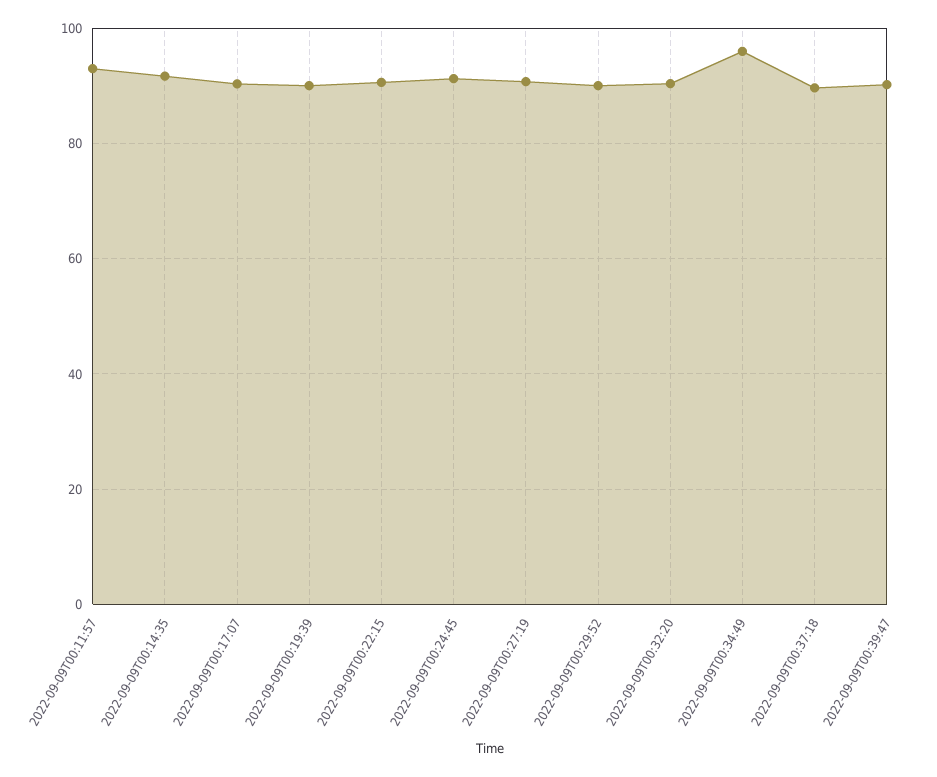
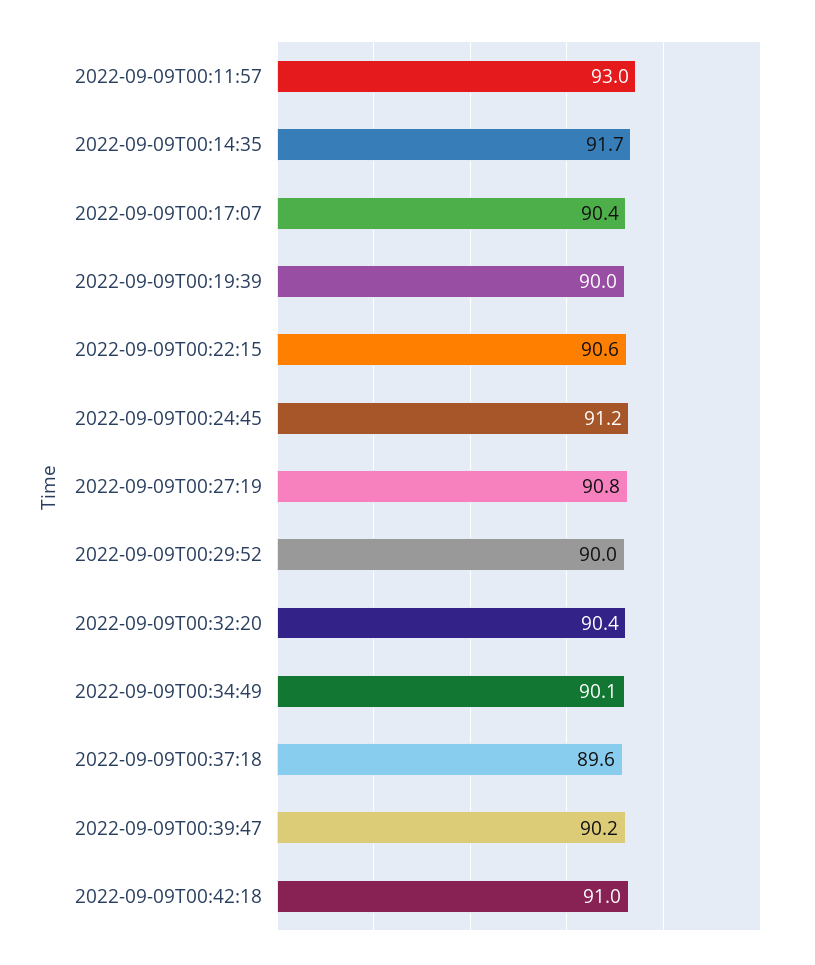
2022-09-09T00:34:49: 96 -> 90.1
2022-09-09T00:42:18: none -> 91

